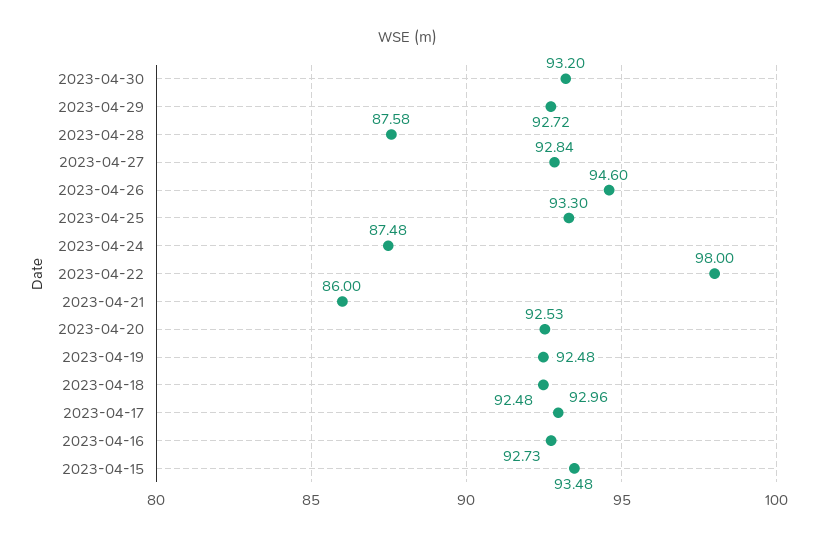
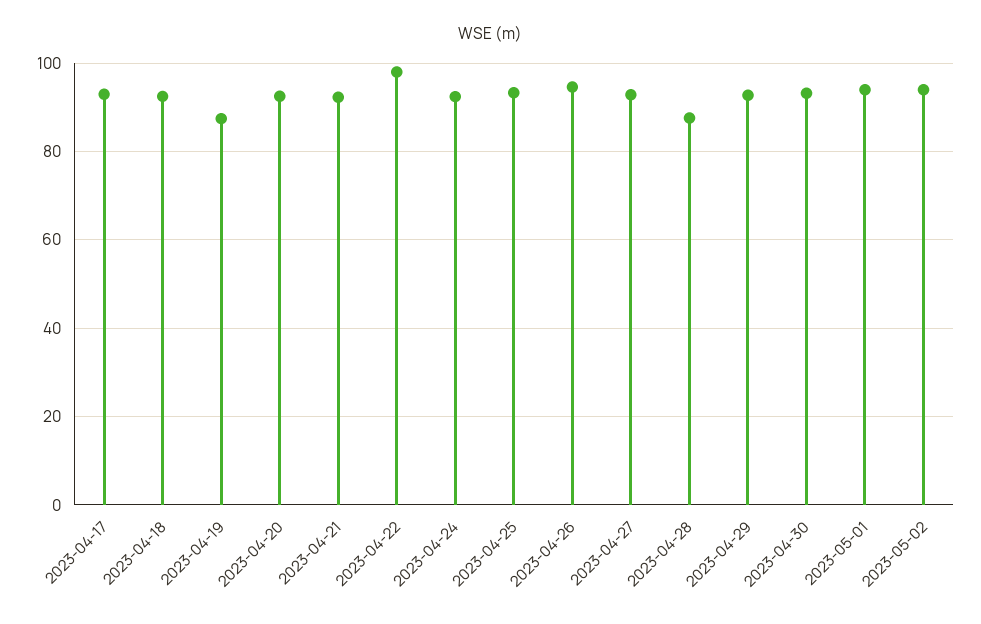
2023-04-24: 87.48 -> 92
2023-04-21: 86 -> 92
2023-04-19: 92.48 -> 88
2023-04-16: 92.73 -> none
2023-04-15: 93.48 -> none
2023-05-01: none -> 94
2023-05-02: none -> 94

